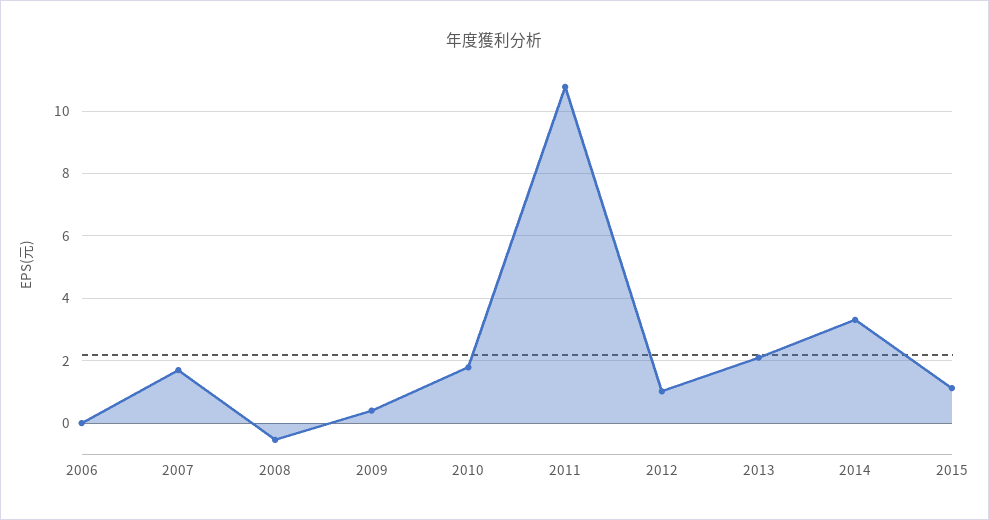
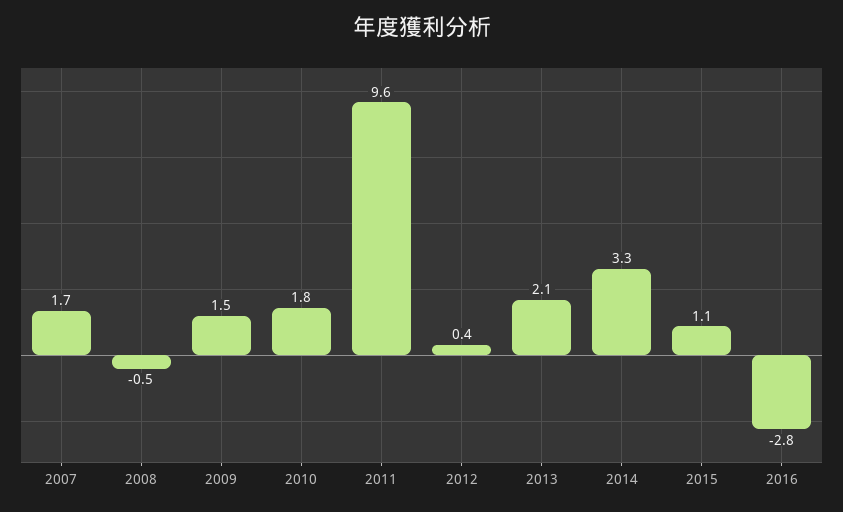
2006: 0 -> none
2009: 0.4 -> 1.5
2011: 10.8 -> 9.6
2012: 1 -> 0.4
2016: none -> -2.8

